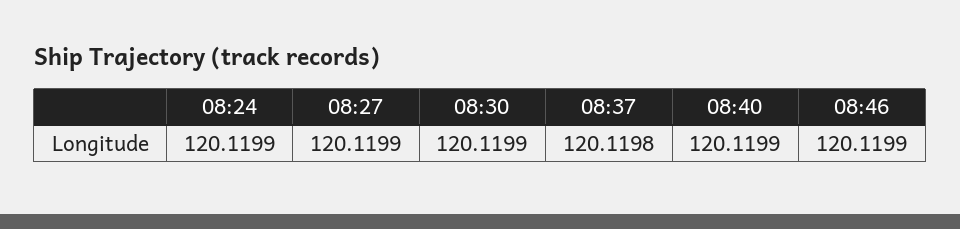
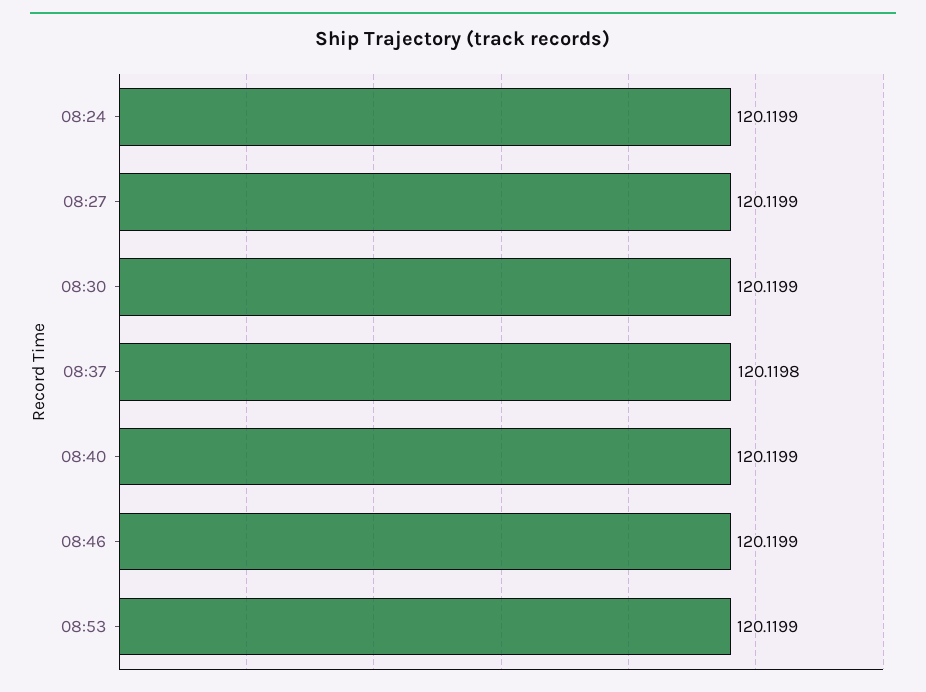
08:53: none -> 120.1199

